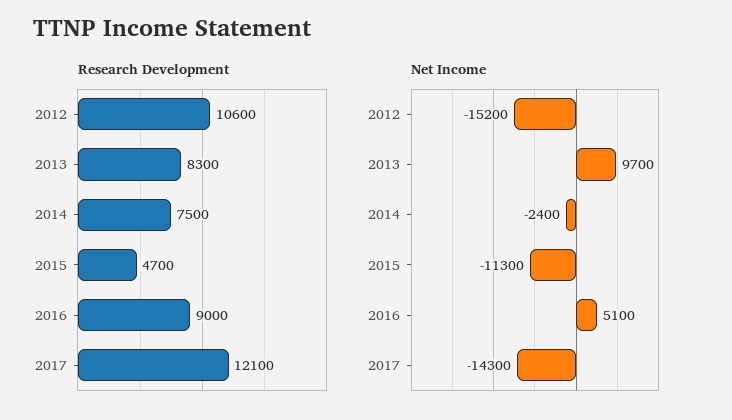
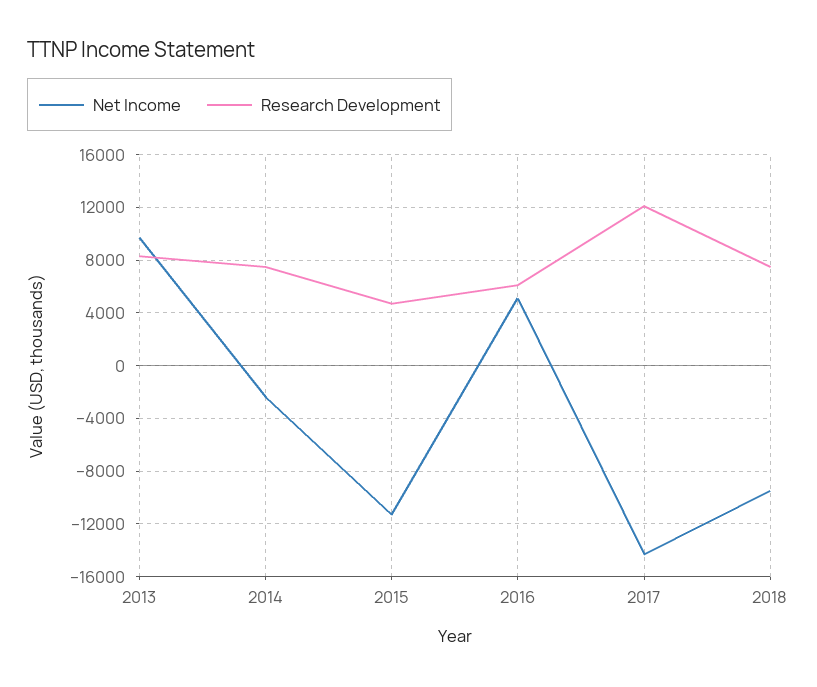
Research Development, 2012: 10600 -> none
Research Development, 2016: 9000 -> 6000
Net Income, 2012: -15200 -> none
Net Income, 2018: none -> -9500
Research Development, 2018: none -> 7500

